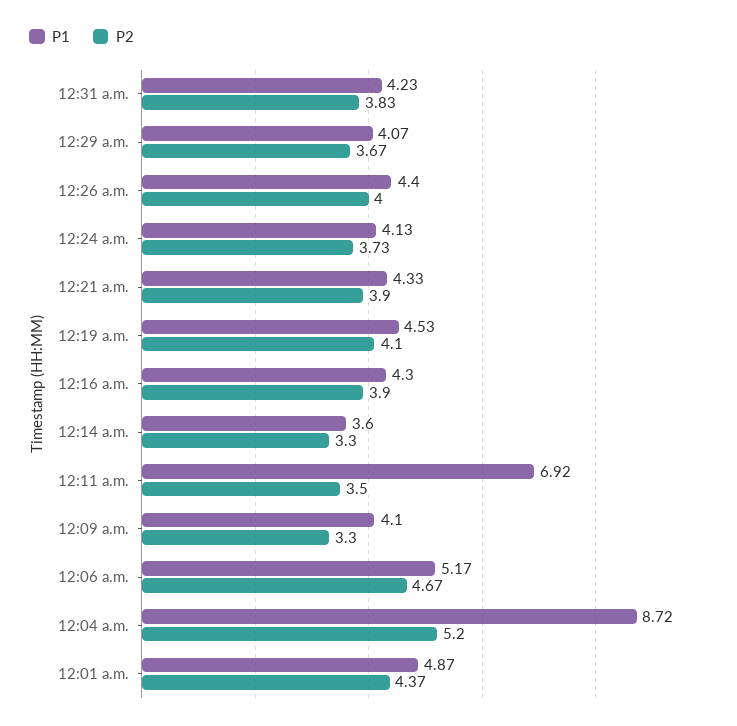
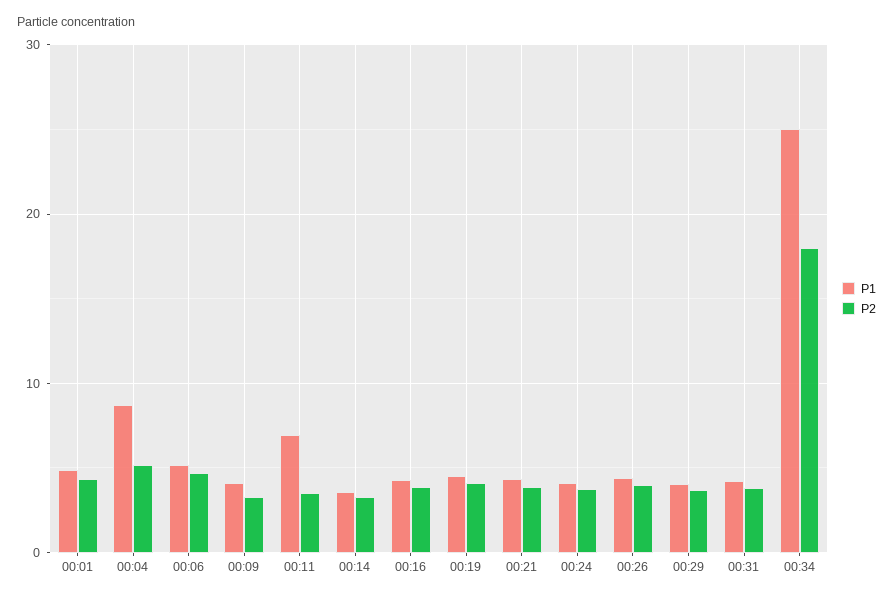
P1, 00:34: none -> 25
P2, 00:34: none -> 18

